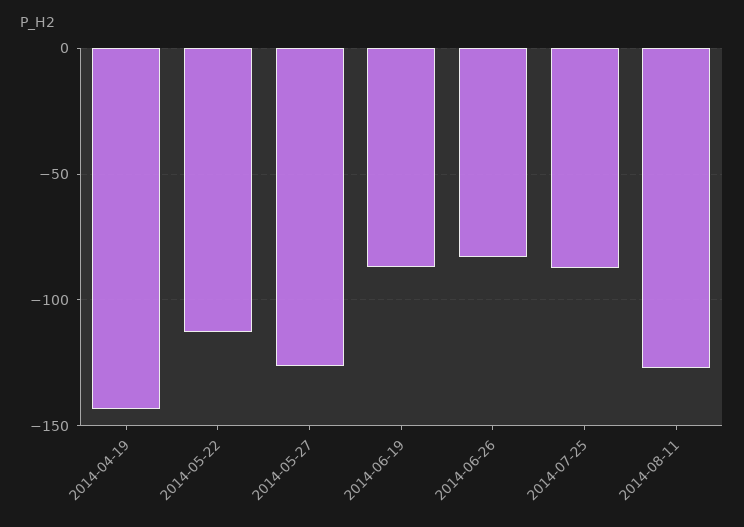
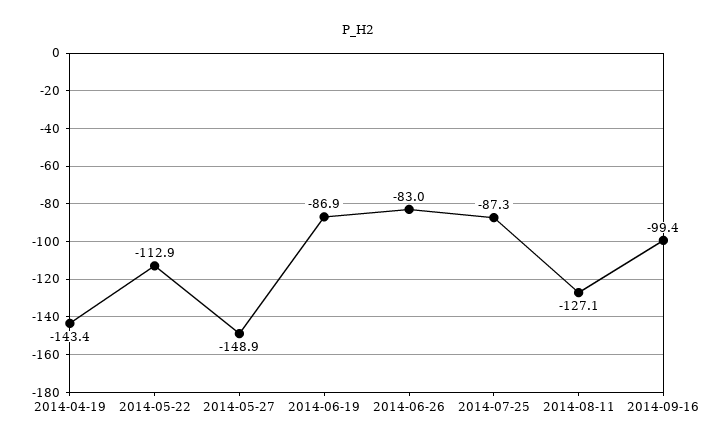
2014-05-27: -125 -> -148.9
2014-09-16: none -> -99.4

